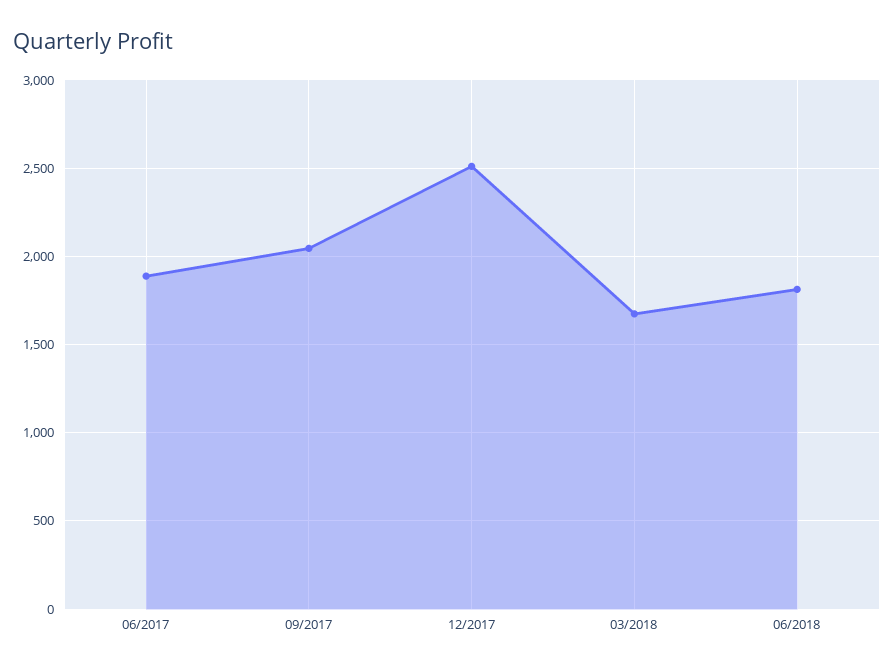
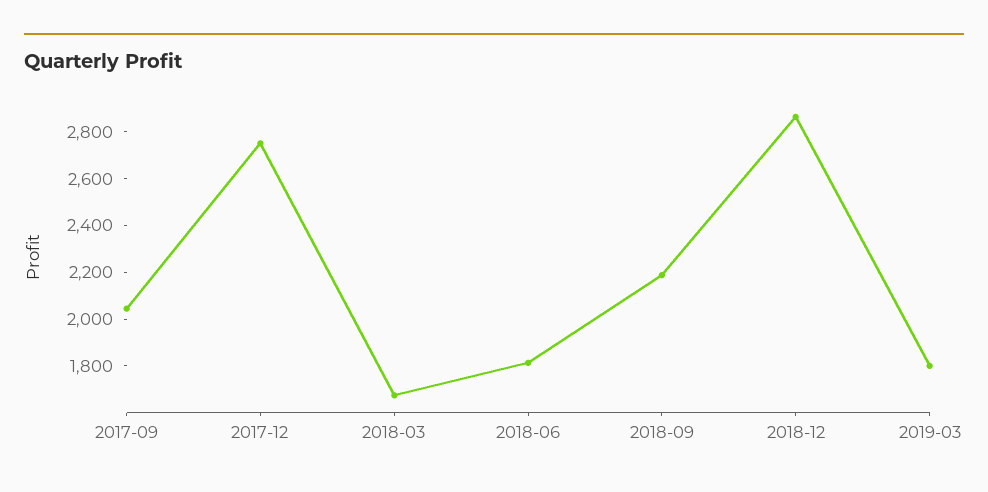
06/2017: 1900 -> none
12/2017: 2500 -> 2750
2018-09: none -> 2200
2018-12: none -> 2850
2019-03: none -> 1800

